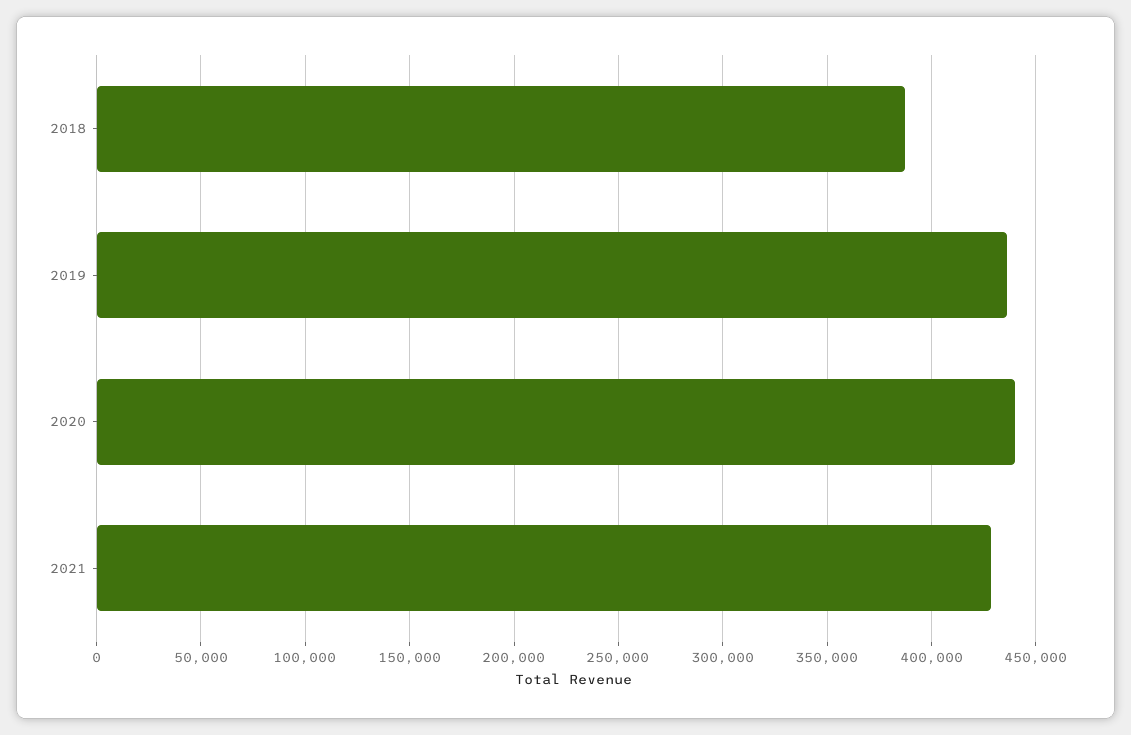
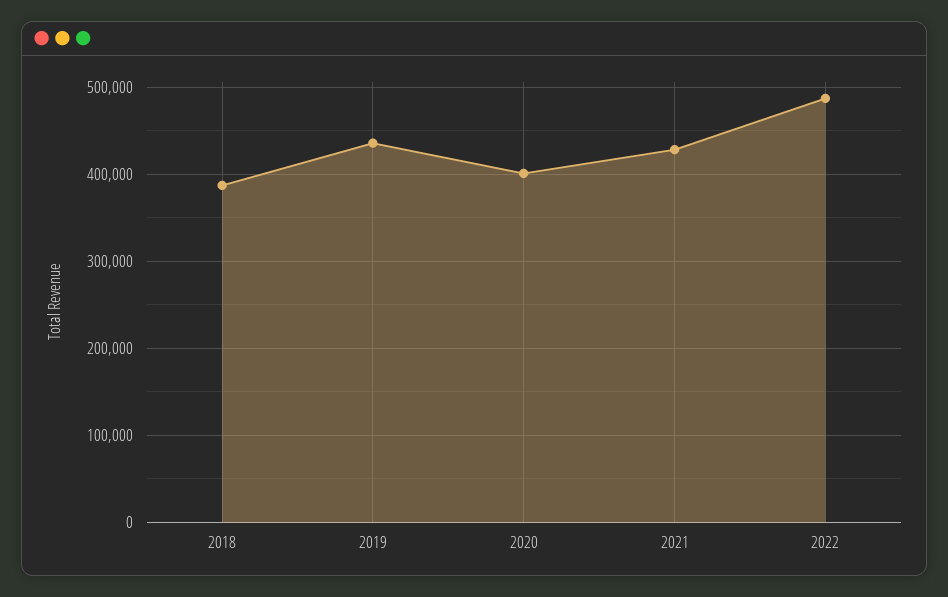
2020: 440000 -> 400000
2022: none -> 490000

